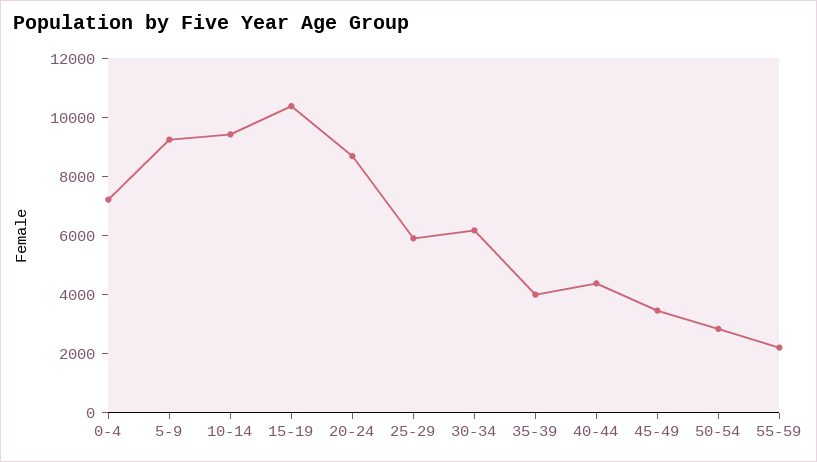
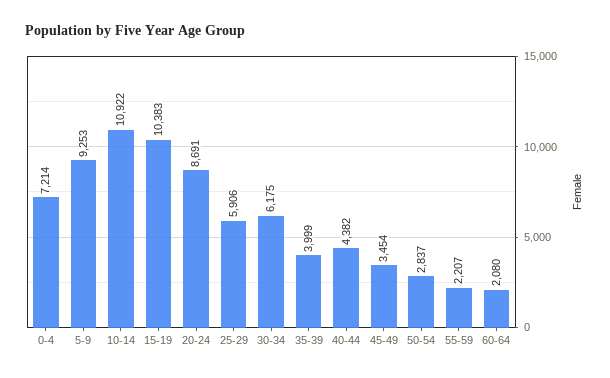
10-14: 9500 -> 10922
60-64: none -> 2080

